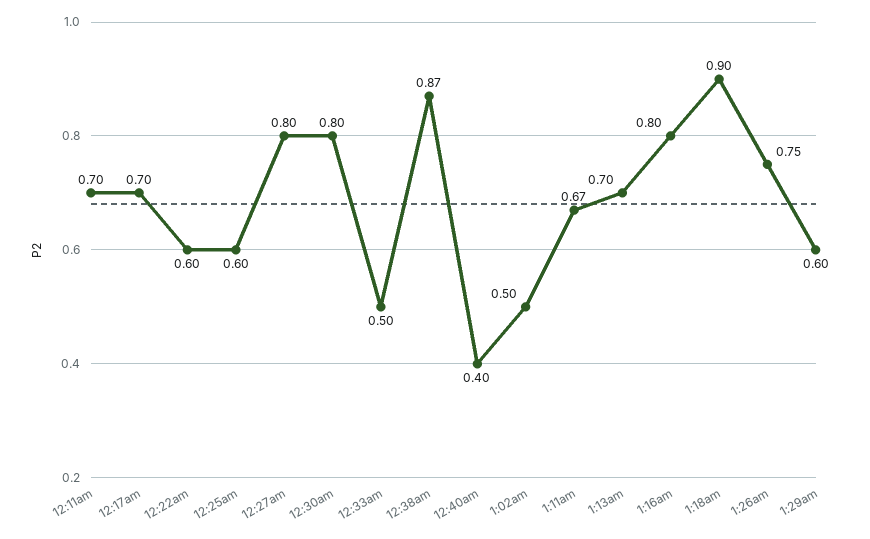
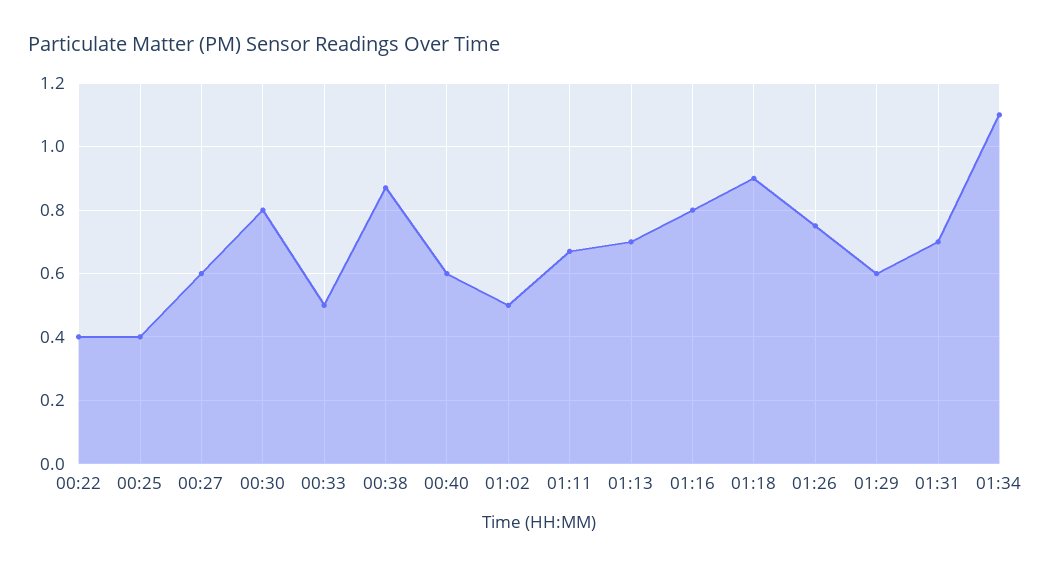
12:11am: 0.7 -> none
12:17am: 0.7 -> none
12:22am: 0.6 -> 0.4
12:25am: 0.6 -> 0.4
12:27am: 0.8 -> 0.6
12:40am: 0.4 -> 0.6
01:31: none -> 0.7
01:34: none -> 1.1

